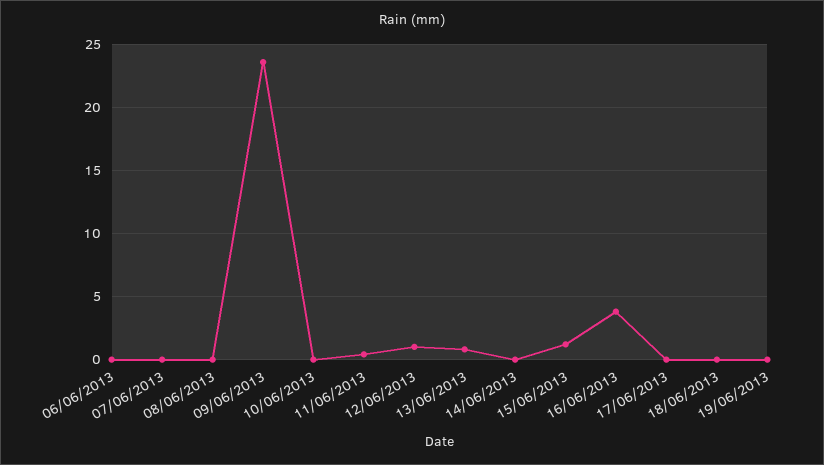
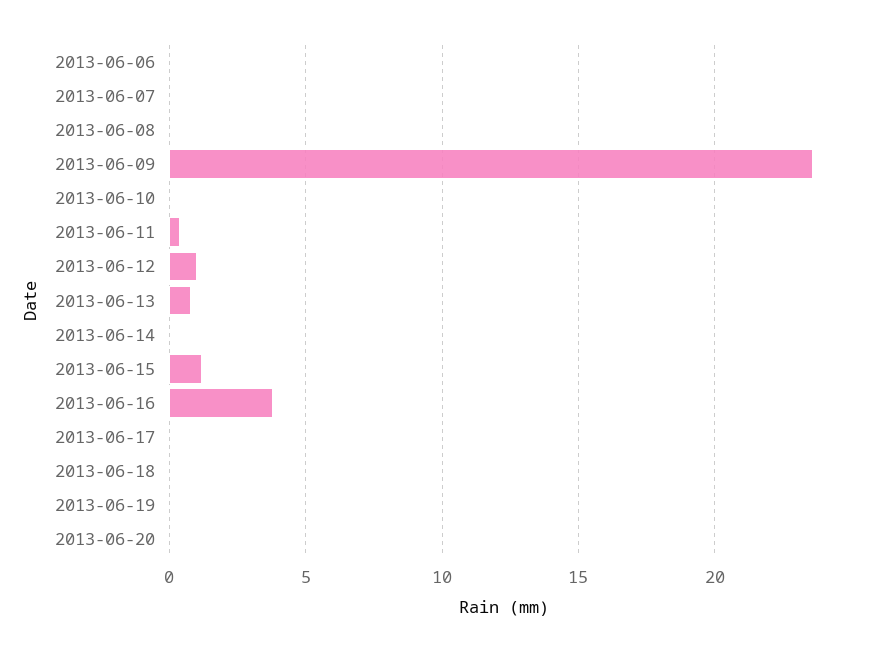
2013-06-20: none -> 0

